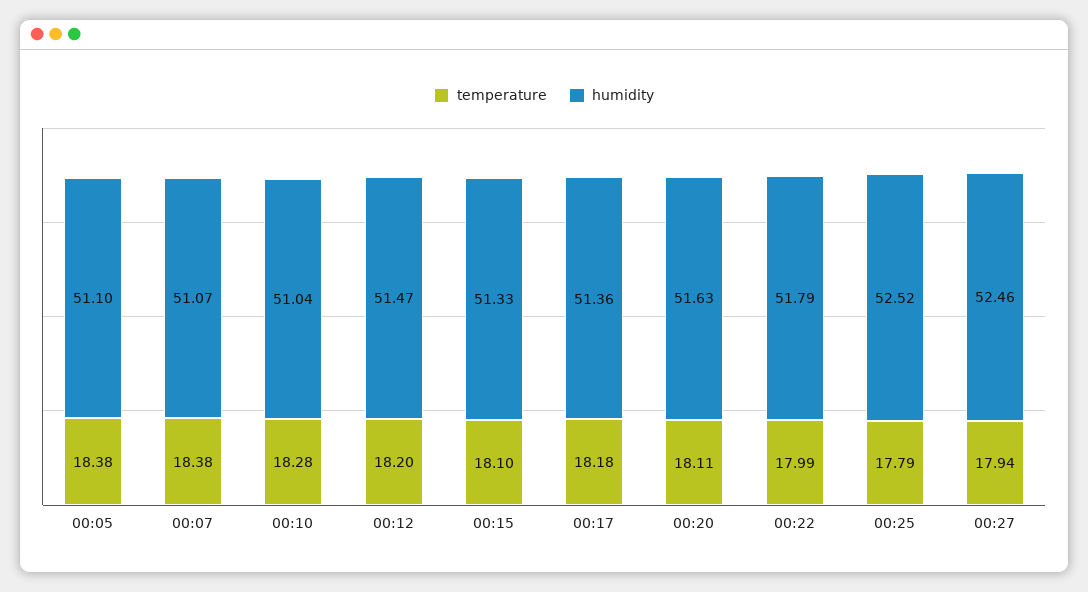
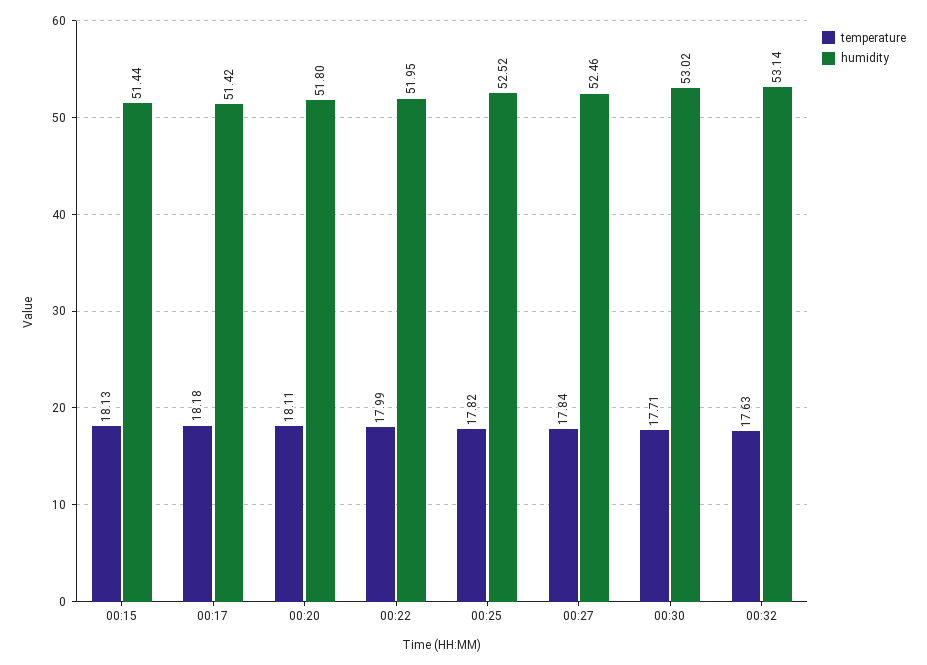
temperature, 00:05: 18.38 -> none
humidity, 00:05: 51.1 -> none
temperature, 00:07: 18.38 -> none
humidity, 00:07: 51.07 -> none
temperature, 00:10: 18.28 -> none
humidity, 00:10: 51.04 -> none
temperature, 00:12: 18.2 -> none
humidity, 00:12: 51.47 -> none
temperature, 00:15: 18.1 -> 18.13
humidity, 00:15: 51.33 -> 51.44
humidity, 00:17: 51.36 -> 51.42
humidity, 00:20: 51.63 -> 51.8
humidity, 00:22: 51.79 -> 51.95
temperature, 00:25: 17.79 -> 17.82
temperature, 00:27: 17.94 -> 17.84
temperature, 00:30: none -> 17.71
humidity, 00:30: none -> 53.02
temperature, 00:32: none -> 17.63
humidity, 00:32: none -> 53.14

